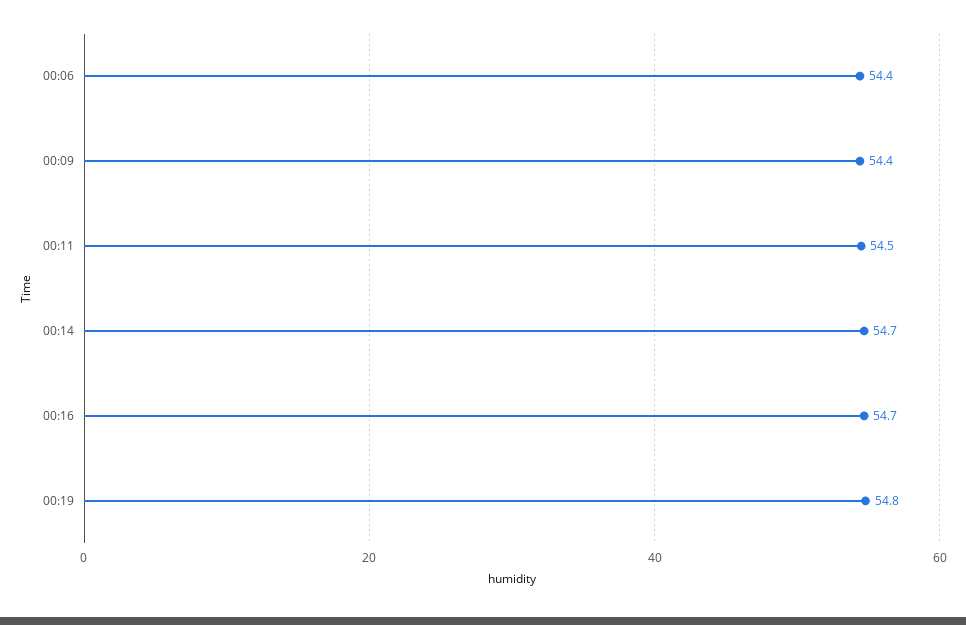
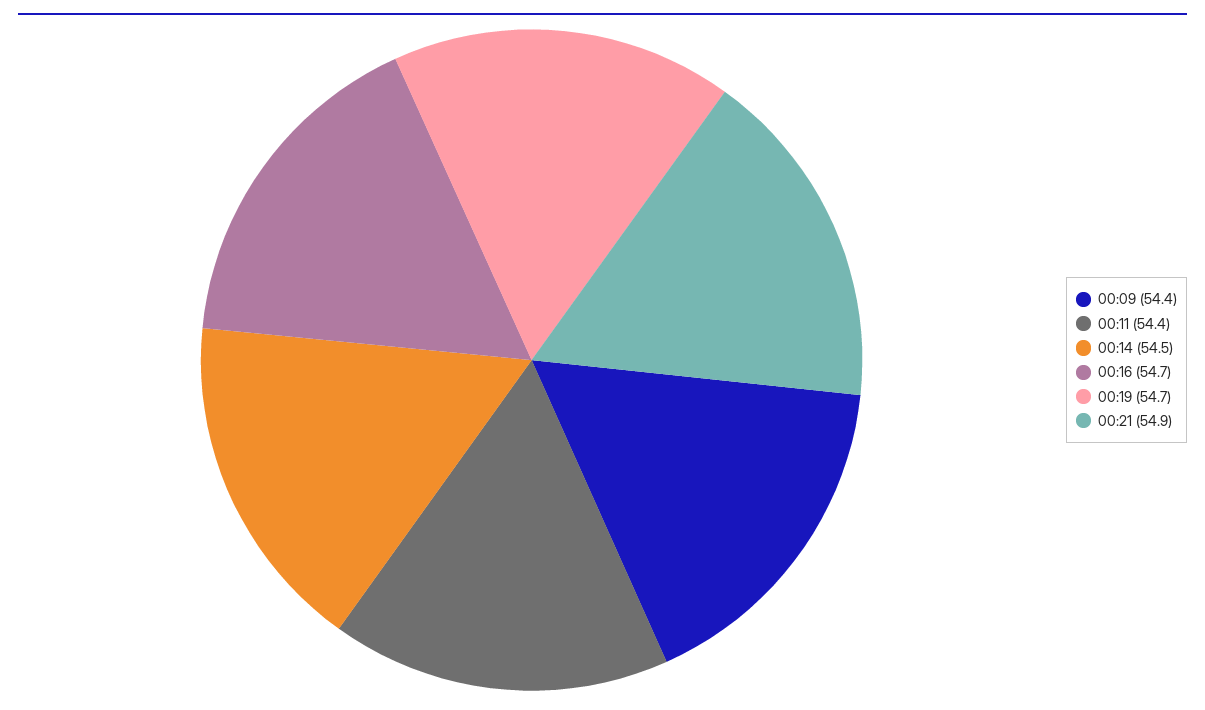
00:06: 54.4 -> none
00:11: 54.5 -> 54.4
00:14: 54.7 -> 54.5
00:19: 54.8 -> 54.7
00:21: none -> 54.9

